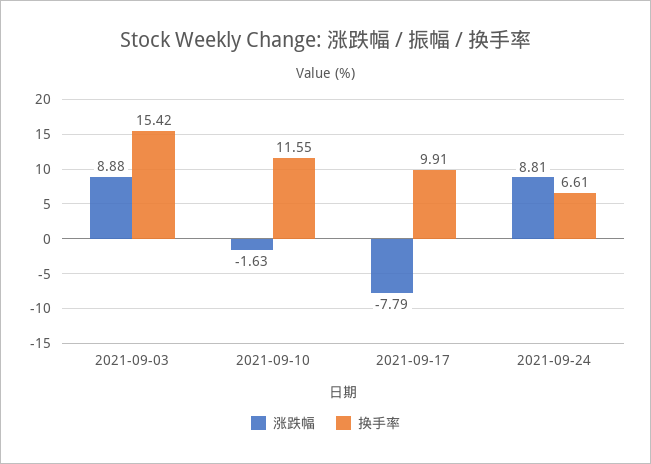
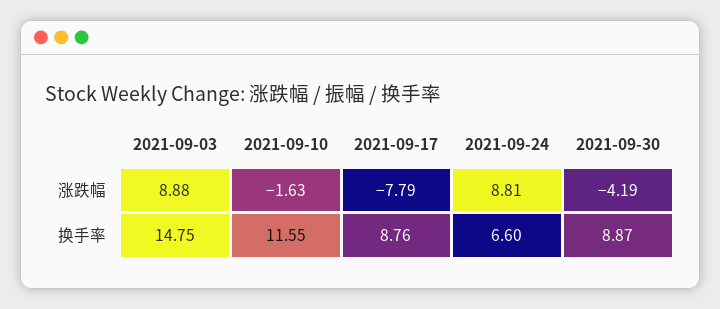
换手率, 2021-09-03: 15.42 -> 14.75
换手率, 2021-09-17: 9.91 -> 8.76
换手率, 2021-09-24: 6.61 -> 6.6
涨跌幅, 2021-09-30: none -> -4.19
换手率, 2021-09-30: none -> 8.87

